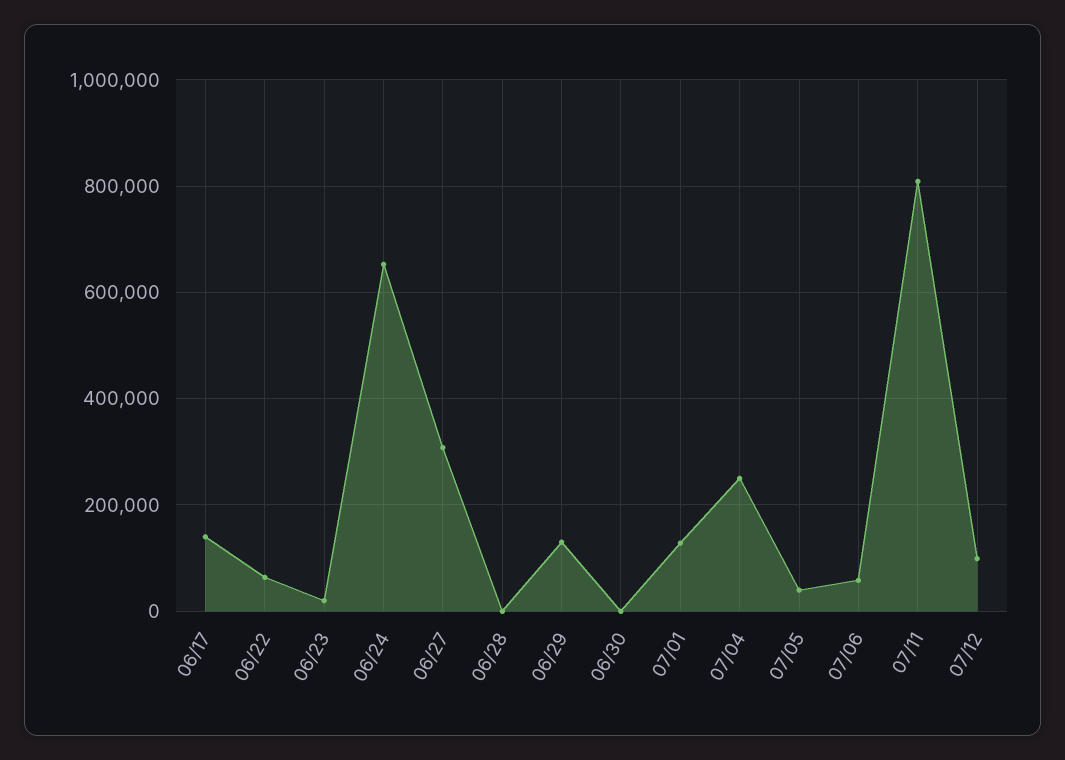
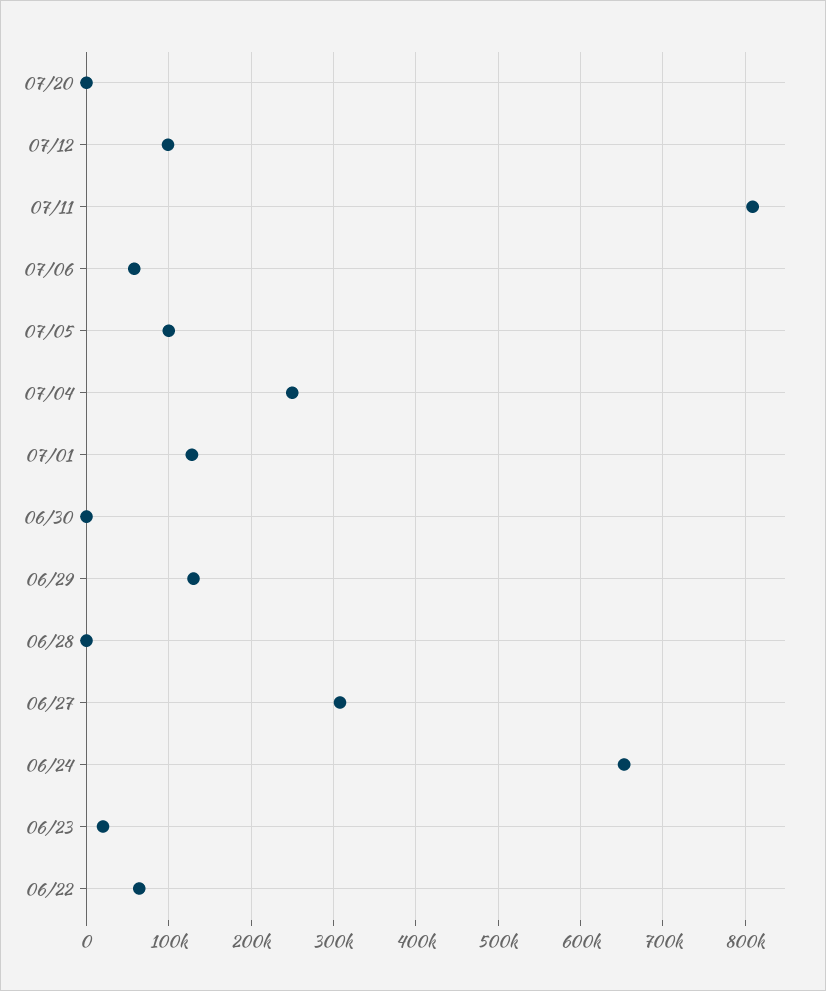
06/17: 140000 -> none
07/05: 40000 -> 100000
07/20: none -> 0

